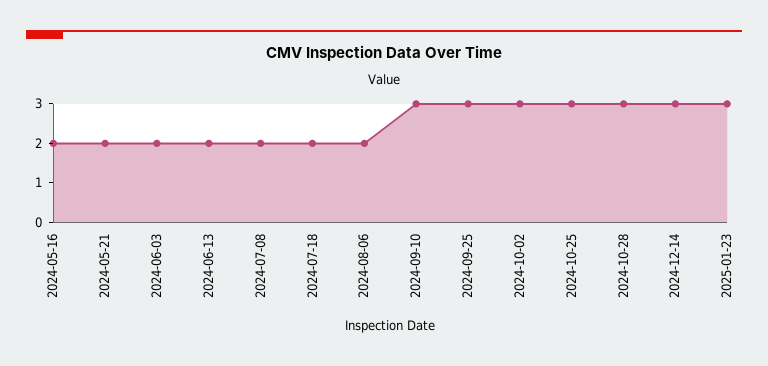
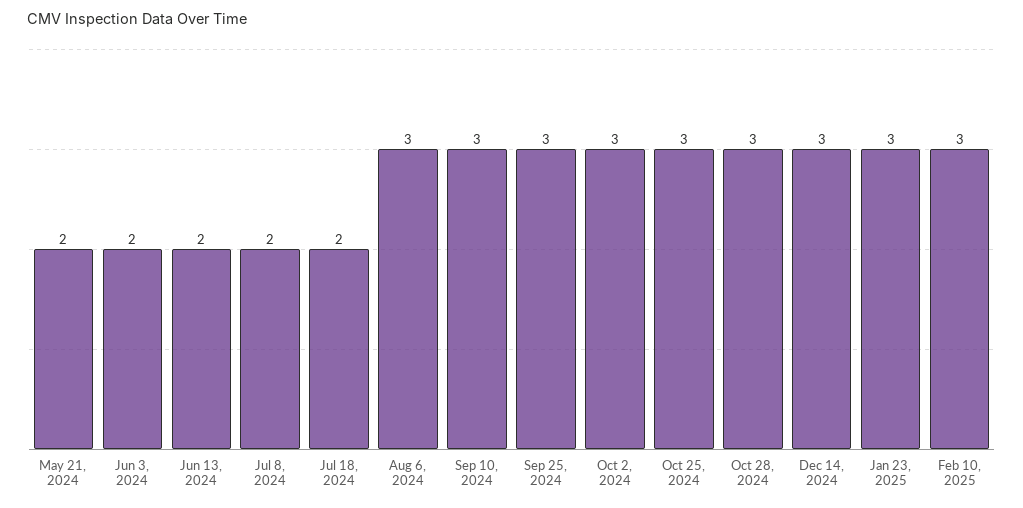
2024-05-16: 2 -> none
2024-08-06: 2 -> 3
Feb 10, 2025: none -> 3

